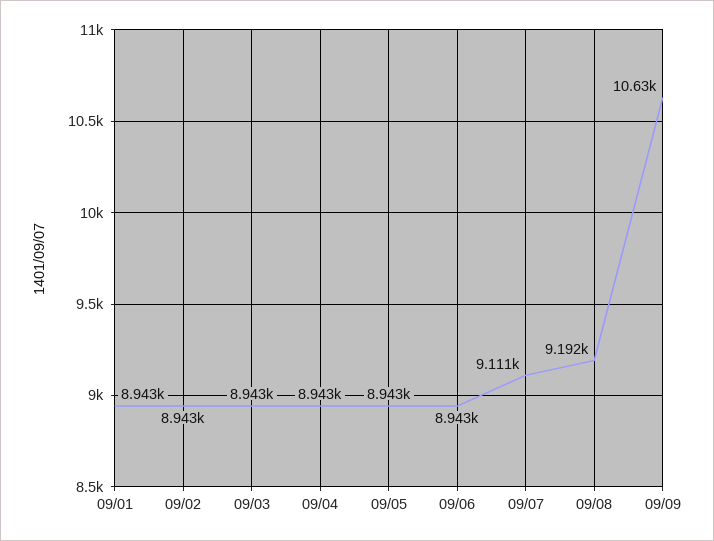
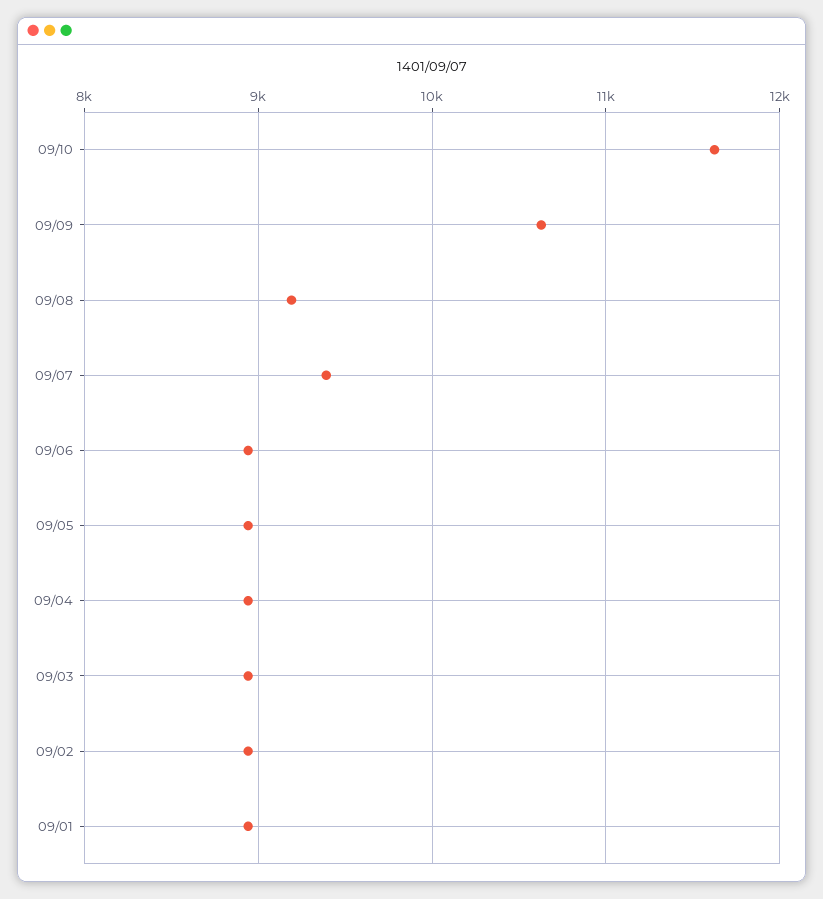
09/07: 9111 -> 9400
09/10: none -> 11600

